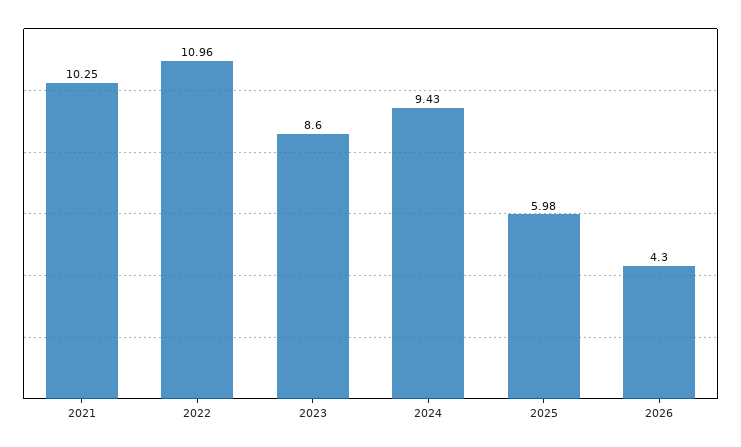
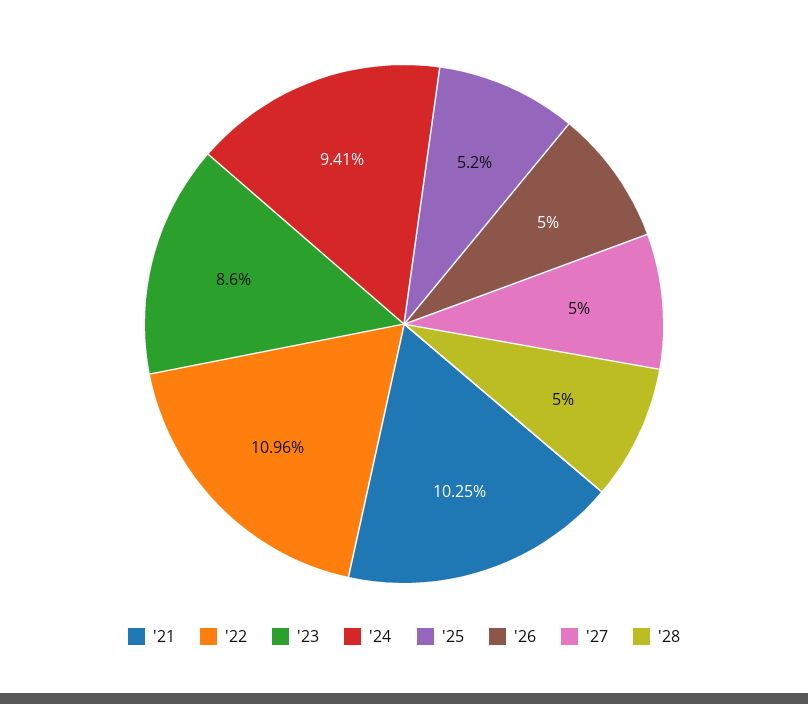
2024: 9.43 -> 9.41
2025: 5.98 -> 5.2
2026: 4.3 -> 5
'27: none -> 5
'28: none -> 5

